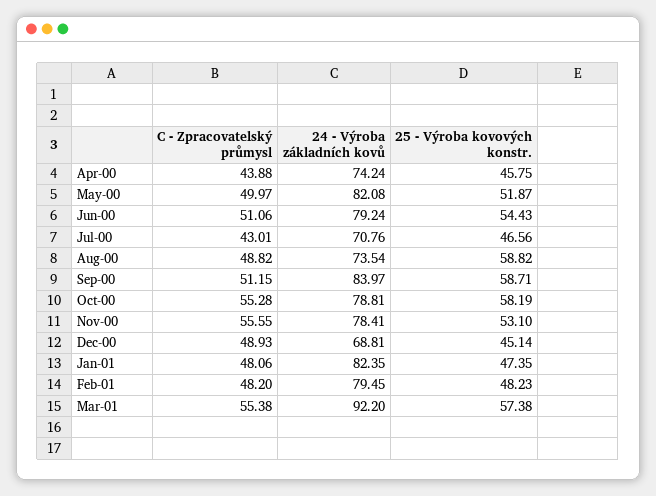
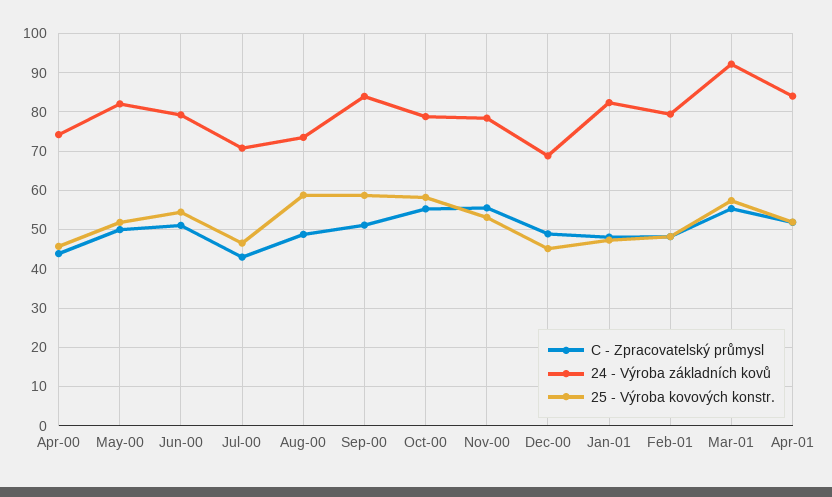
C - Zpracovatelský průmysl, Apr-01: none -> 52
24 - Výroba základních kovů, Apr-01: none -> 84
25 - Výroba kovových konstr., Apr-01: none -> 52

